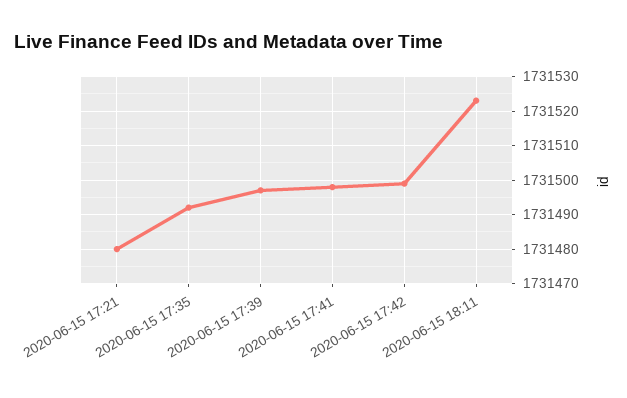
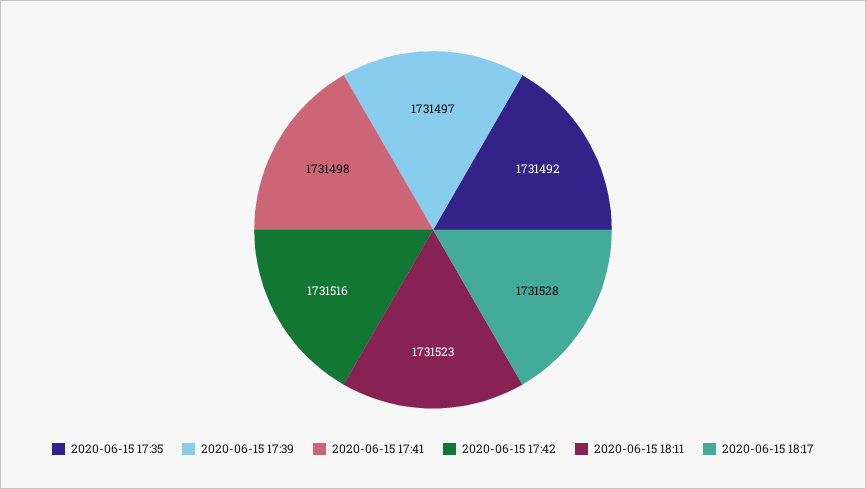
2020-06-15 17:21: 1731480 -> none
2020-06-15 17:42: 1731500 -> 1731516
2020-06-15 18:17: none -> 1731528

